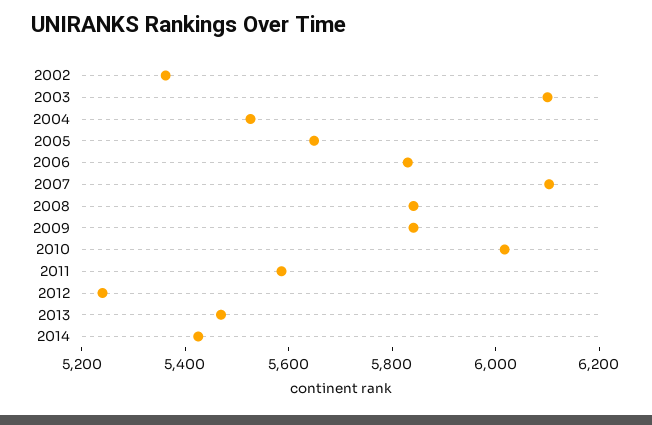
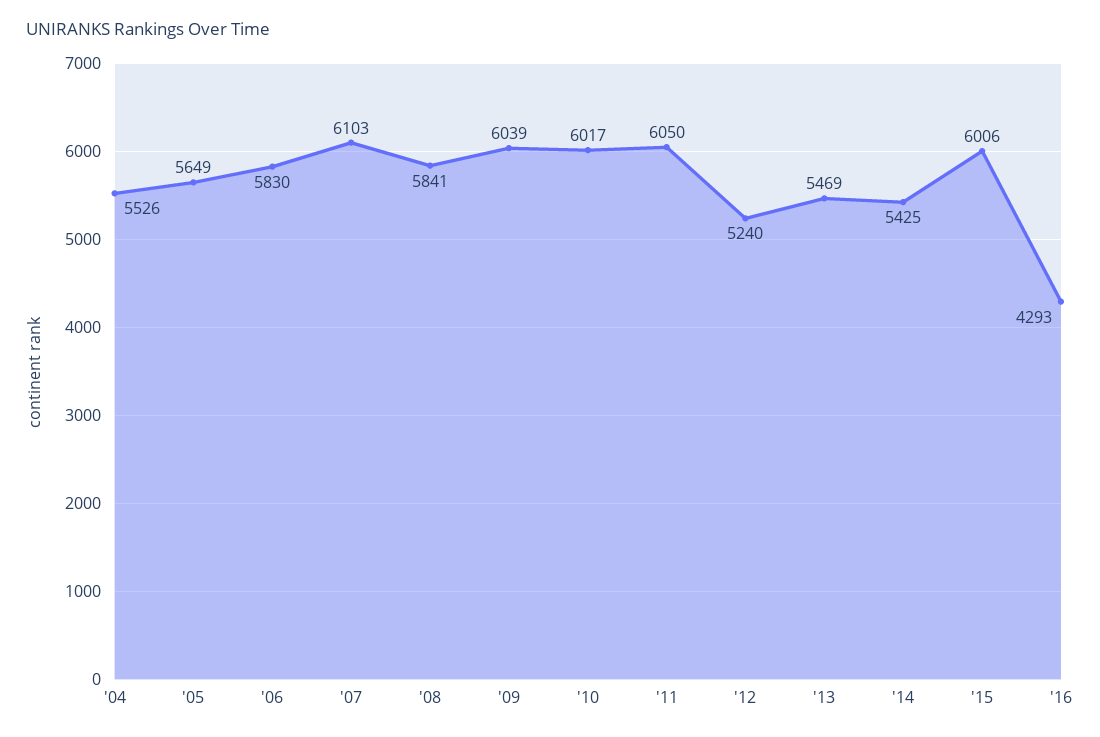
2002: 5350 -> none
2003: 6100 -> none
2009: 5850 -> 6039
2011: 5600 -> 6050
'15: none -> 6006
'16: none -> 4293

